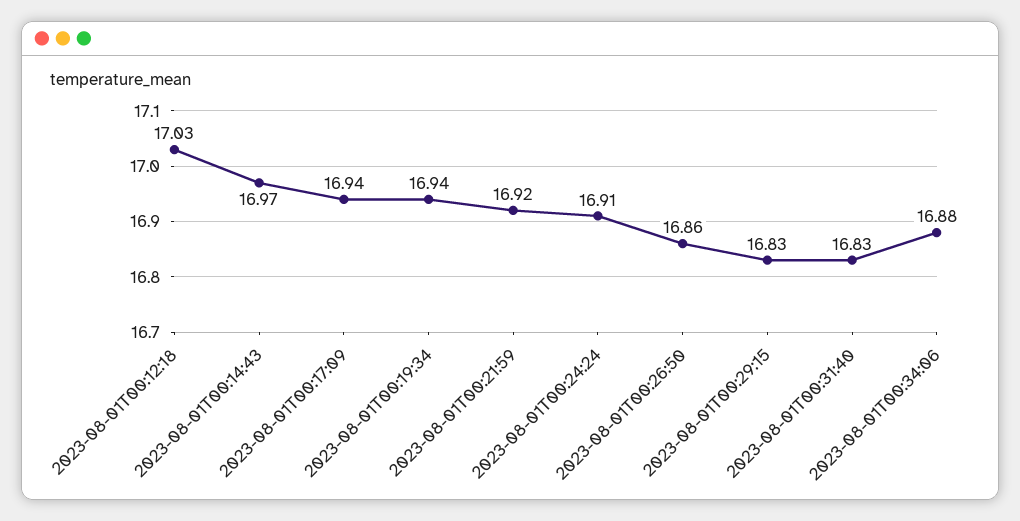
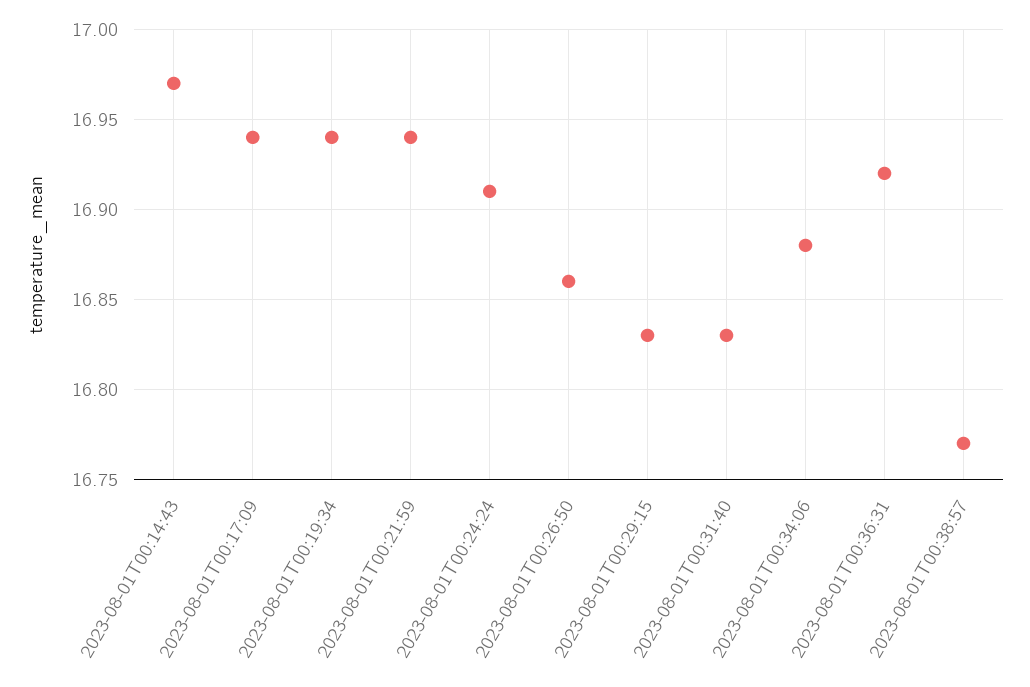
2023-08-01T00:12:18: 17.03 -> none
2023-08-01T00:21:59: 16.92 -> 16.94
2023-08-01T00:36:31: none -> 16.92
2023-08-01T00:38:57: none -> 16.77

